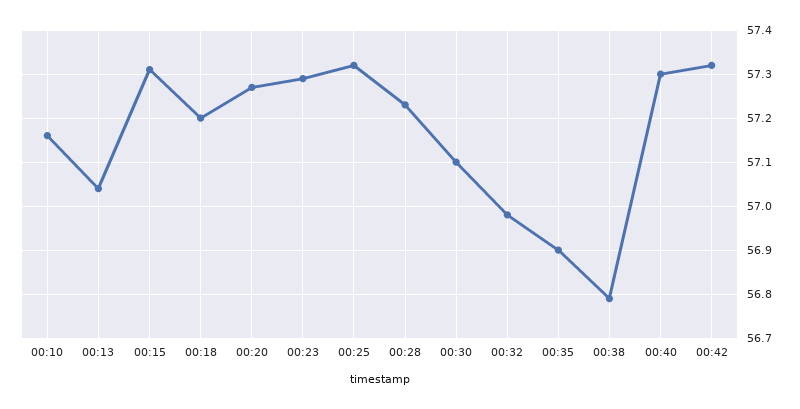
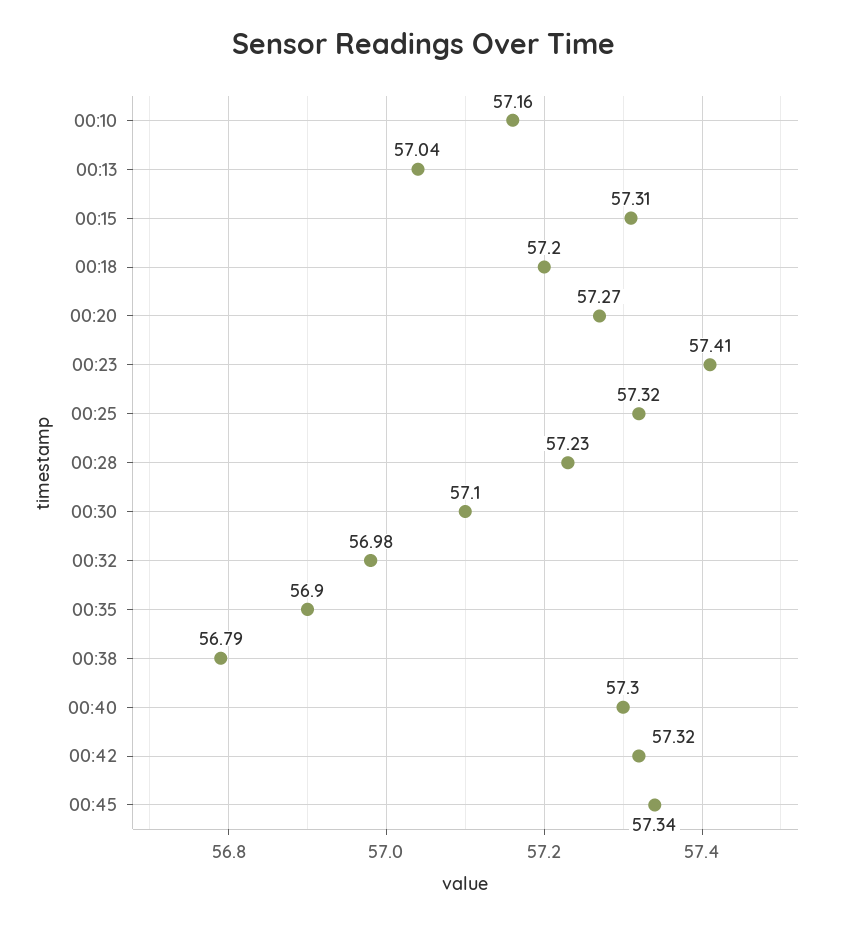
00:23: 57.3 -> 57.41
00:45: none -> 57.34

